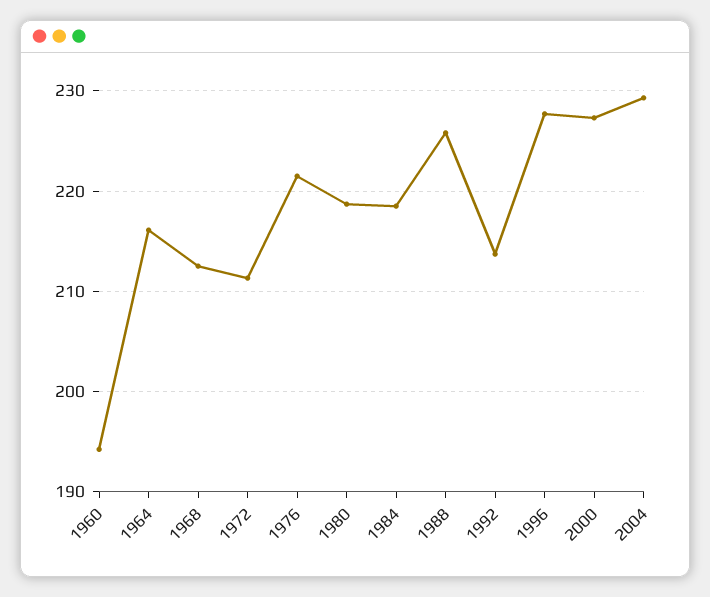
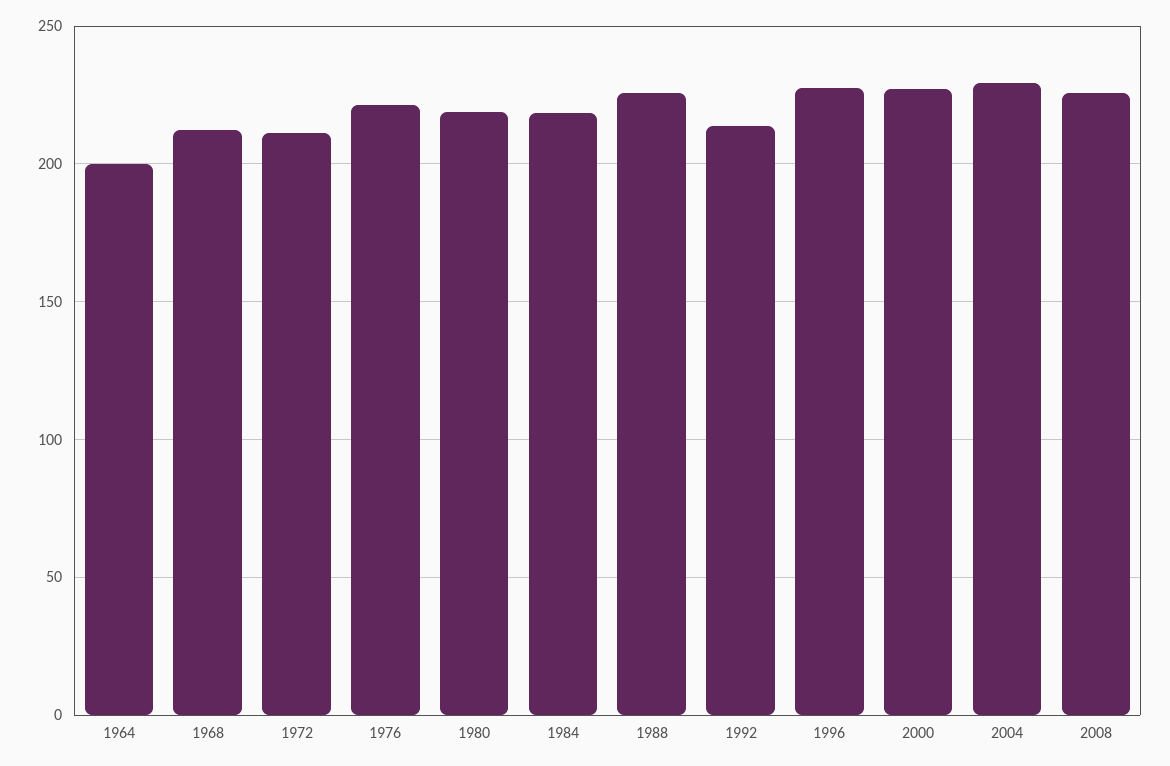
1960: 194 -> none
1964: 216 -> 200
2008: none -> 225

